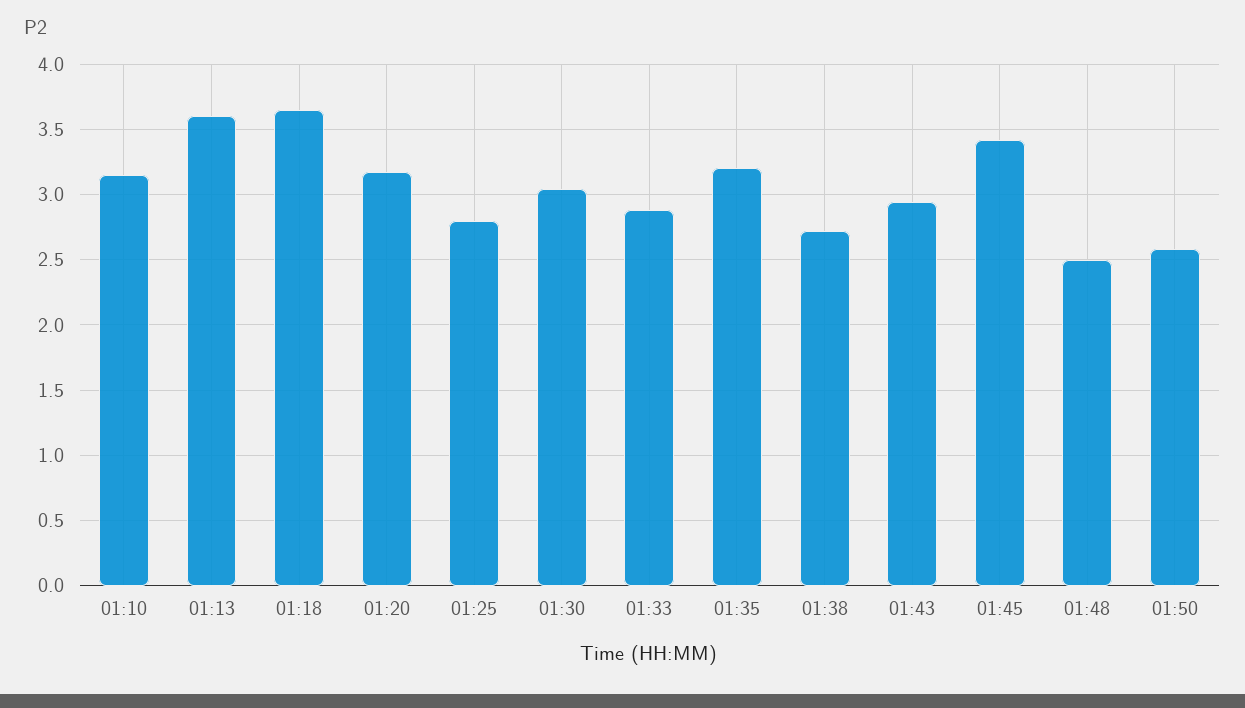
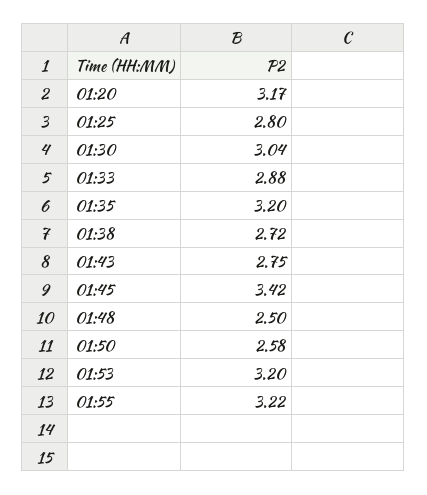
01:10: 3.15 -> none
01:13: 3.6 -> none
01:18: 3.65 -> none
01:43: 2.95 -> 2.75
01:53: none -> 3.2
01:55: none -> 3.22

